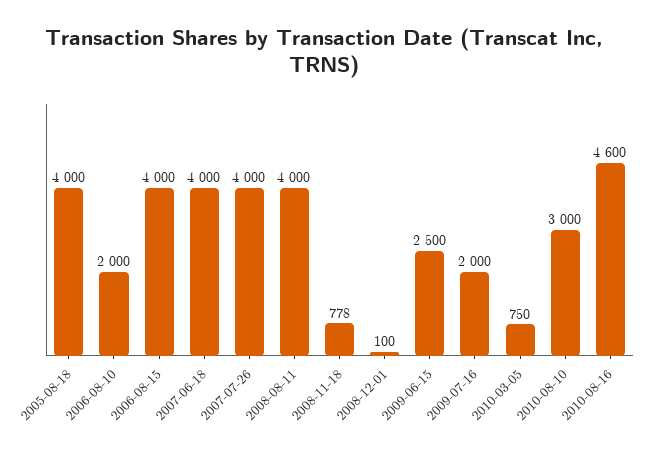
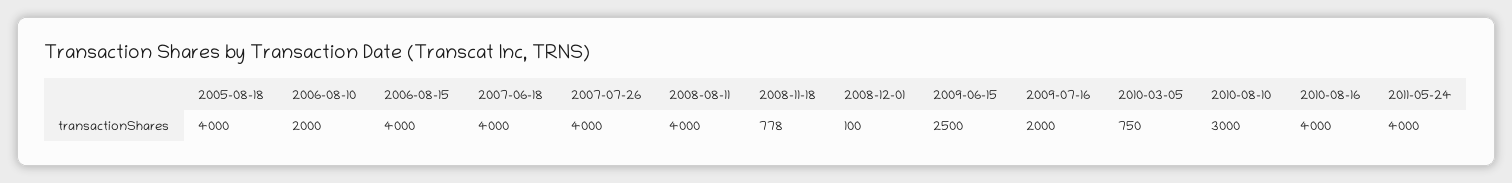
2010-08-16: 4600 -> 4000
2011-05-24: none -> 4000

